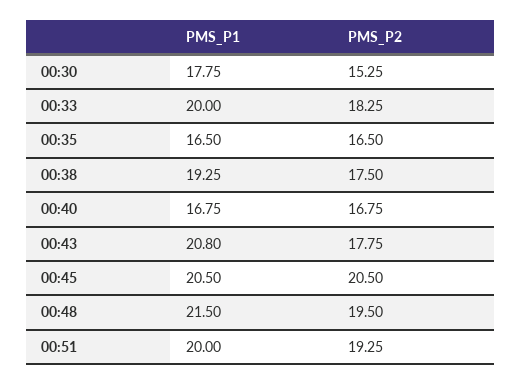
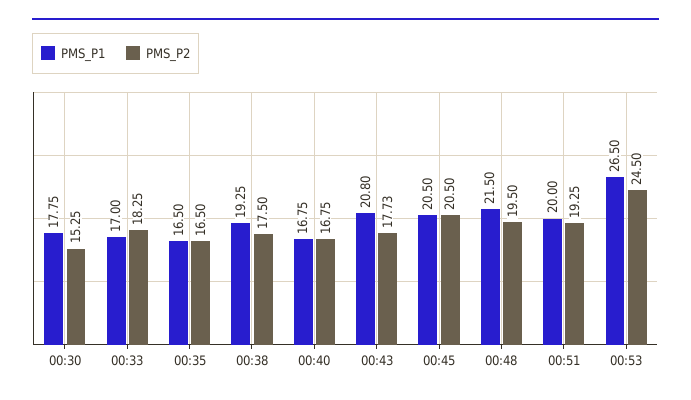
PMS_P1, 00:33: 20 -> 17
PMS_P2, 00:43: 17.75 -> 17.73
PMS_P1, 00:53: none -> 26.5
PMS_P2, 00:53: none -> 24.5

